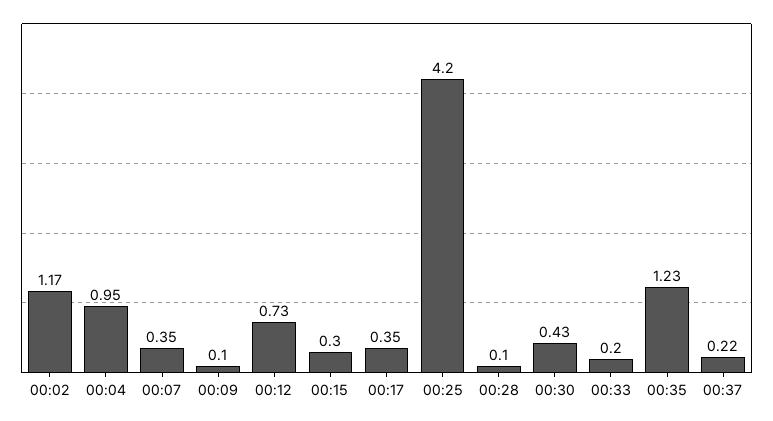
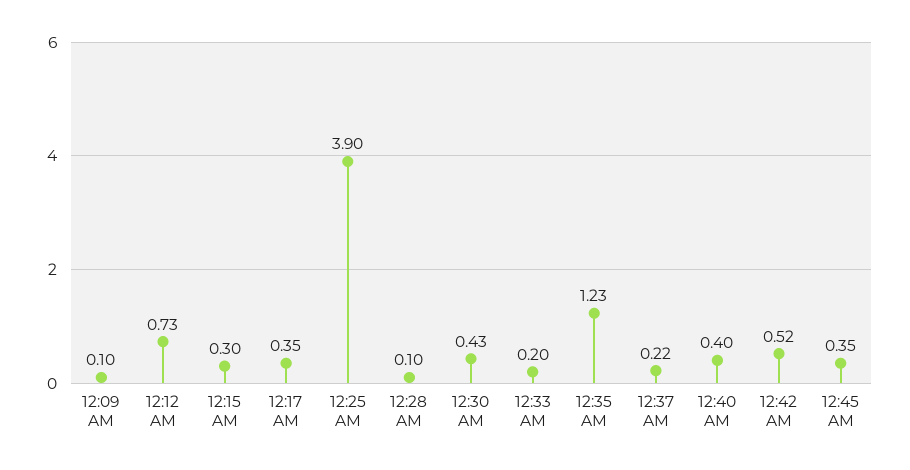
00:02: 1.17 -> none
00:04: 0.95 -> none
00:07: 0.35 -> none
00:25: 4.2 -> 3.9
12:40 AM: none -> 0.4
12:42 AM: none -> 0.52
12:45 AM: none -> 0.35

